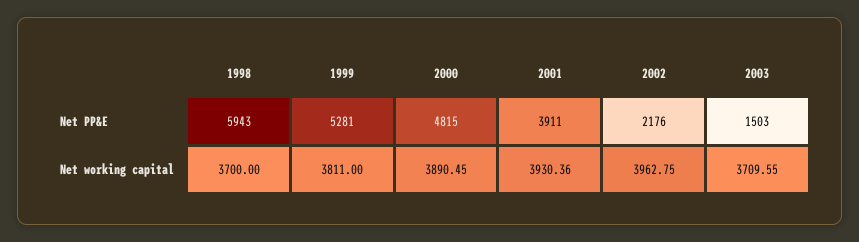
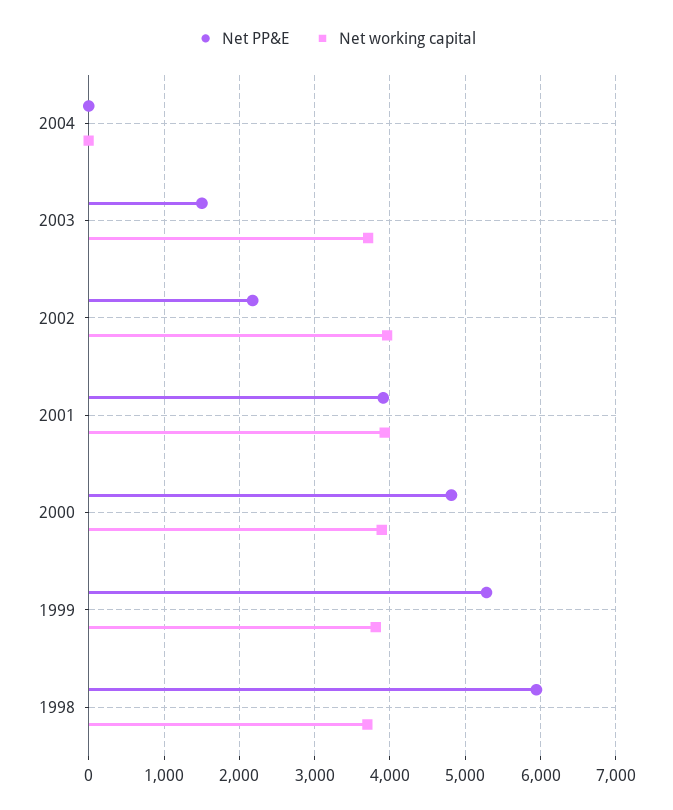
Net PP&E, 2004: none -> 0
Net working capital, 2004: none -> 0

